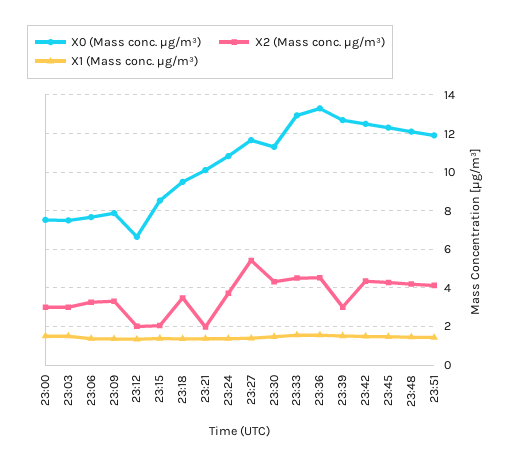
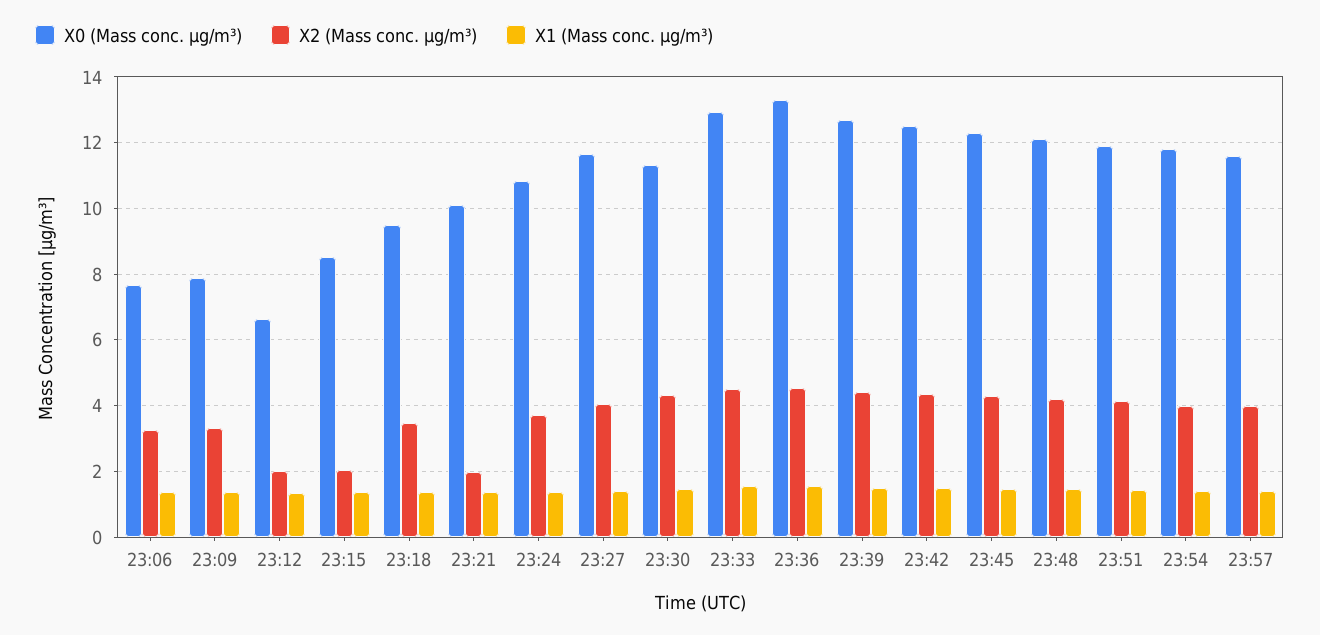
X0 (Mass conc. μg/m³), 23:00: 7.5 -> none
X2 (Mass conc. μg/m³), 23:00: 3 -> none
X1 (Mass conc. μg/m³), 23:00: 1.5 -> none
X0 (Mass conc. μg/m³), 23:03: 7.5 -> none
X2 (Mass conc. μg/m³), 23:03: 3 -> none
X1 (Mass conc. μg/m³), 23:03: 1.5 -> none
X2 (Mass conc. μg/m³), 23:27: 5.5 -> 4
X2 (Mass conc. μg/m³), 23:39: 3 -> 4.4
X0 (Mass conc. μg/m³), 23:54: none -> 11.8
X2 (Mass conc. μg/m³), 23:54: none -> 4
X1 (Mass conc. μg/m³), 23:54: none -> 1.4
X0 (Mass conc. μg/m³), 23:57: none -> 11.6
X2 (Mass conc. μg/m³), 23:57: none -> 4
X1 (Mass conc. μg/m³), 23:57: none -> 1.4

